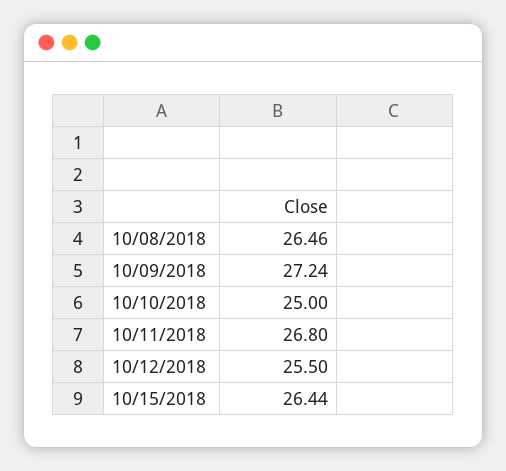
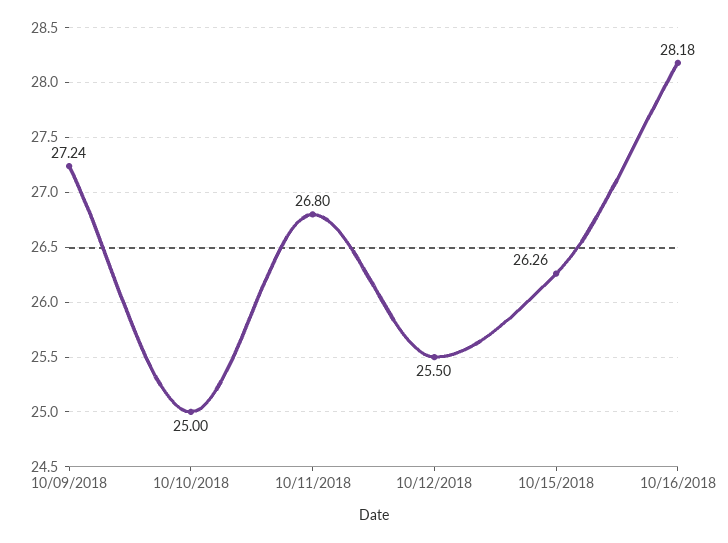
10/08/2018: 26.46 -> none
10/15/2018: 26.44 -> 26.26
10/16/2018: none -> 28.18

